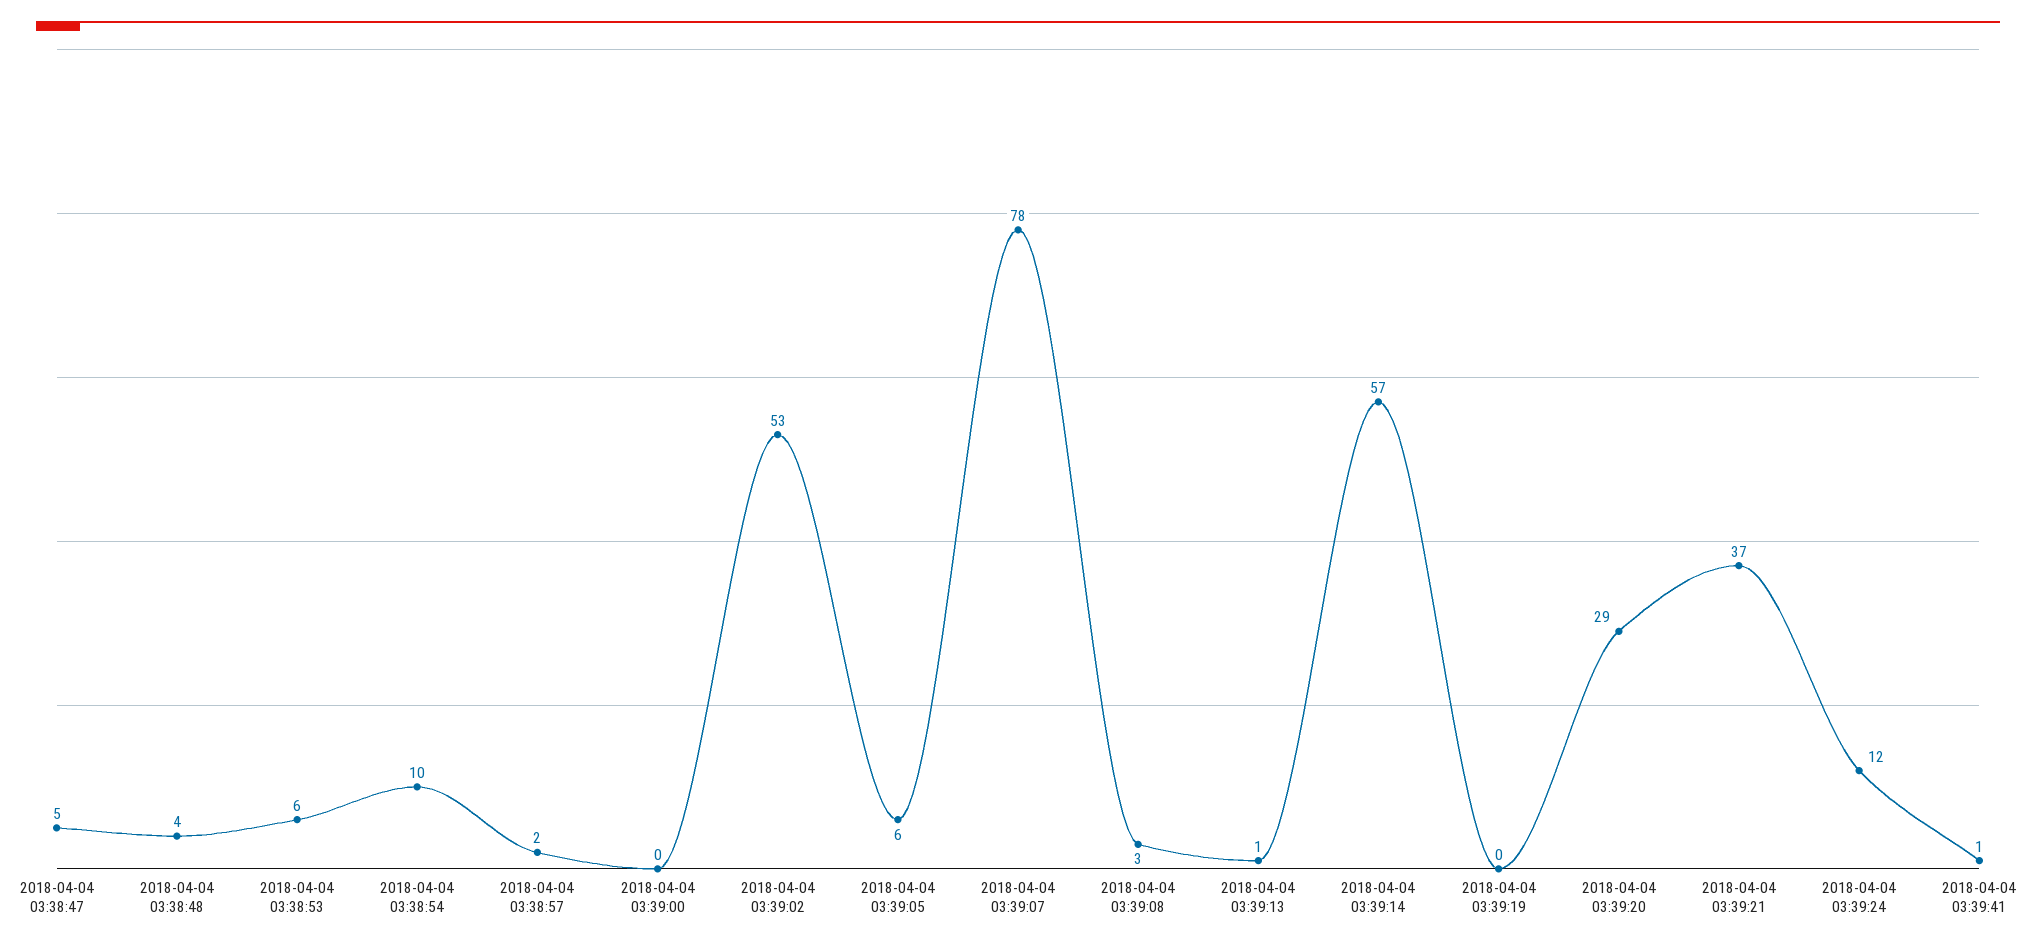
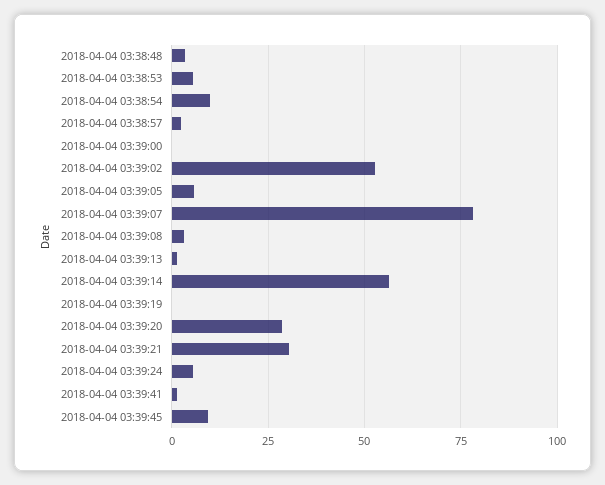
2018-04-04 03:38:47: 5 -> none
2018-04-04 03:39:21: 37 -> 30
2018-04-04 03:39:24: 12 -> 5
2018-04-04 03:39:45: none -> 10

